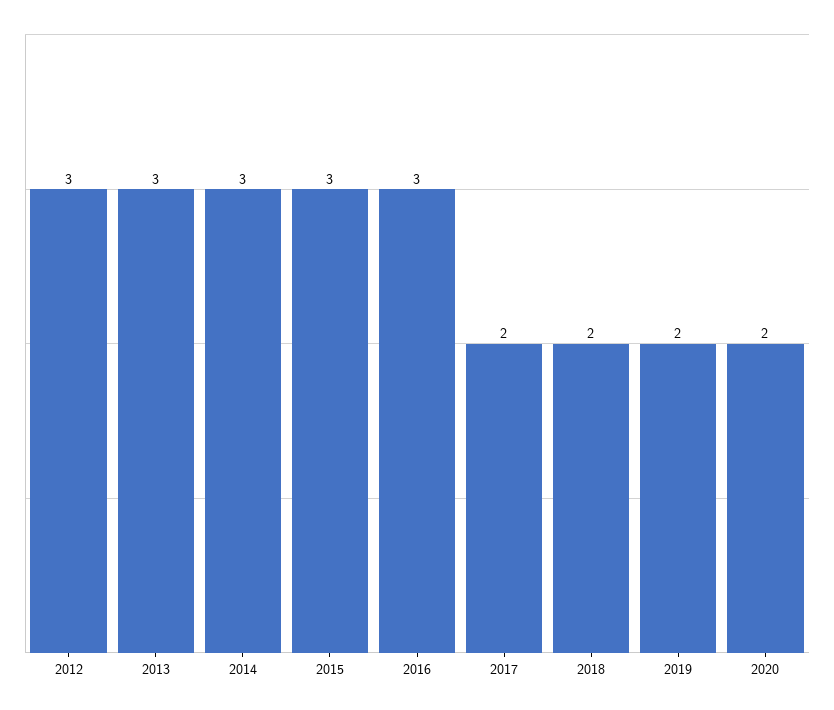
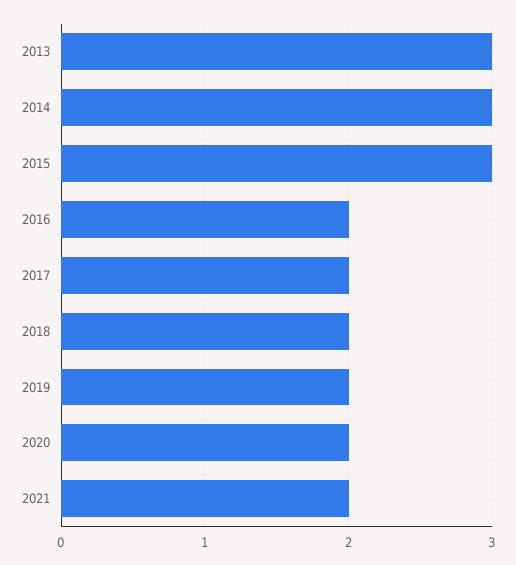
2012: 3 -> none
2016: 3 -> 2
2021: none -> 2

